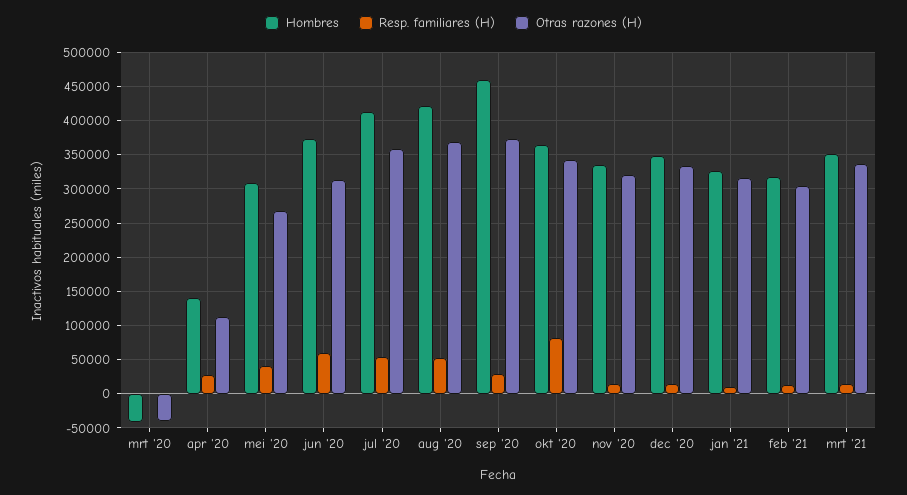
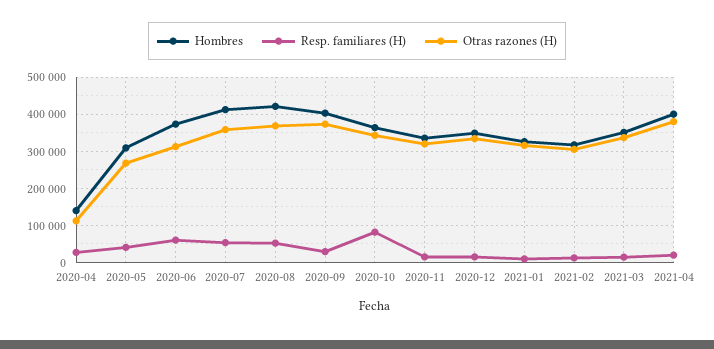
Hombres, mrt '20: -40000 -> none
Resp. familiares (H), mrt '20: 0 -> none
Otras razones (H), mrt '20: -40000 -> none
Hombres, sep '20: 460000 -> 400000
Hombres, 2021-04: none -> 400000
Resp. familiares (H), 2021-04: none -> 20000
Otras razones (H), 2021-04: none -> 380000

